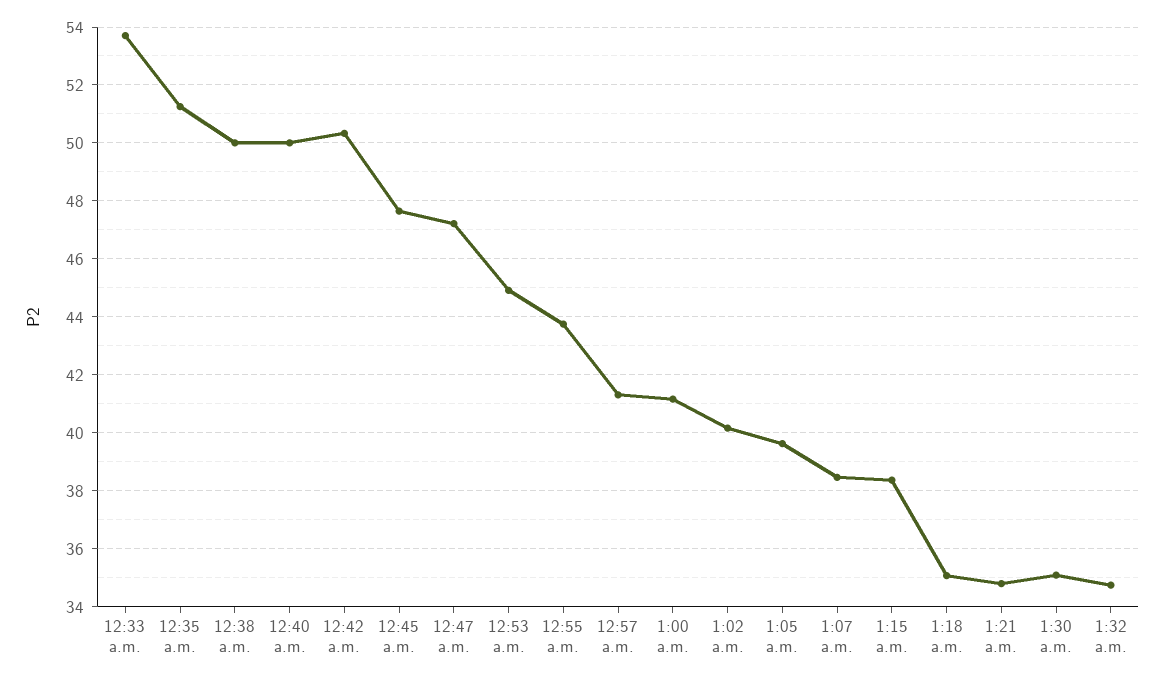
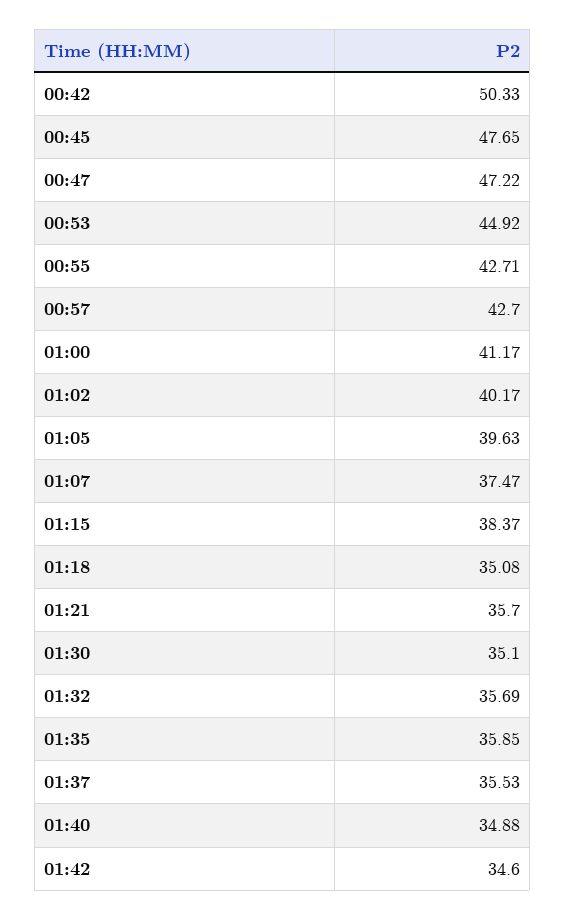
12:33 a.m.: 53.75 -> none
12:35 a.m.: 51.25 -> none
12:38 a.m.: 50 -> none
12:40 a.m.: 50 -> none
12:55 a.m.: 43.75 -> 42.71
12:57 a.m.: 41.25 -> 42.7
1:07 a.m.: 38.5 -> 37.47
1:21 a.m.: 34.75 -> 35.7
1:32 a.m.: 34.75 -> 35.69
01:35: none -> 35.85
01:37: none -> 35.53
01:40: none -> 34.88
01:42: none -> 34.6

